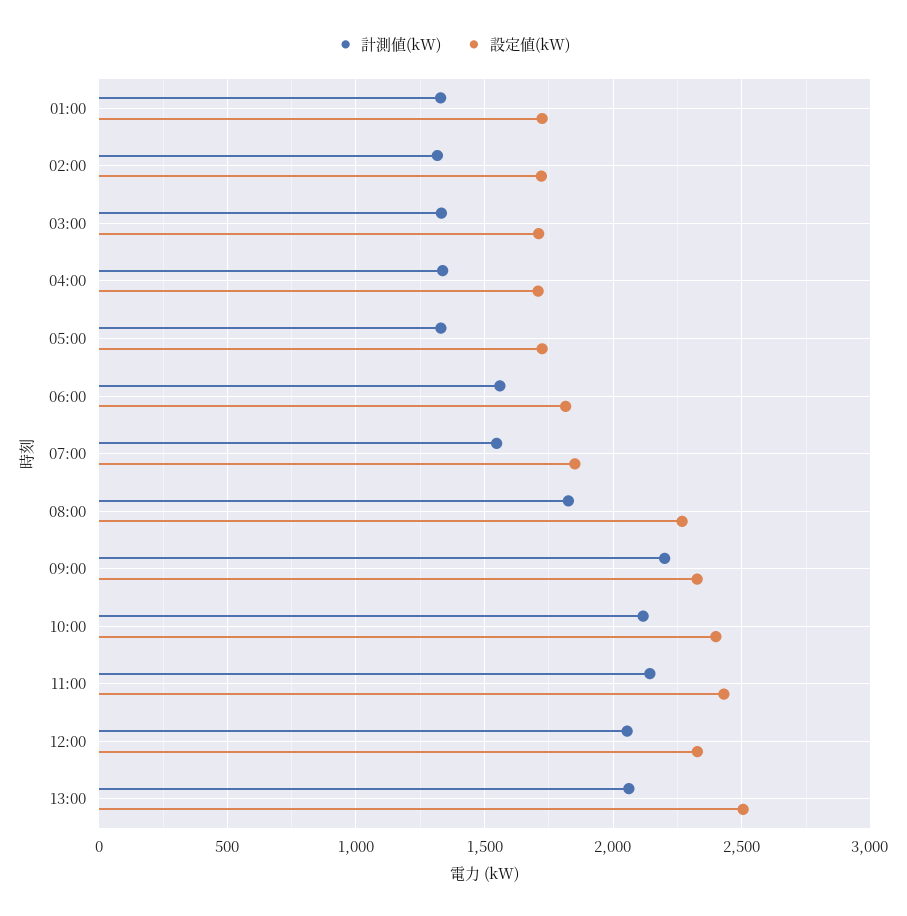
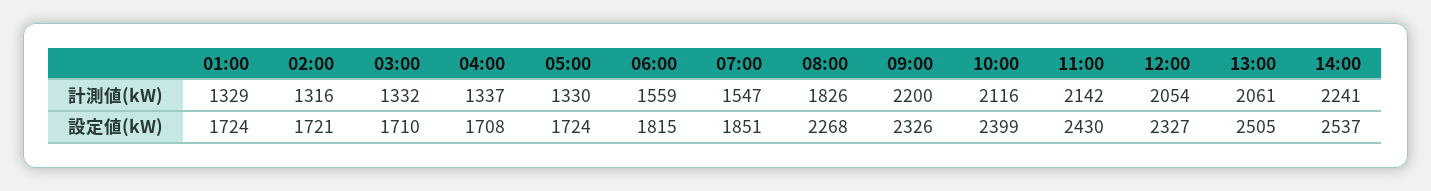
計測値(kW), 14:00: none -> 2241
設定値(kW), 14:00: none -> 2537

